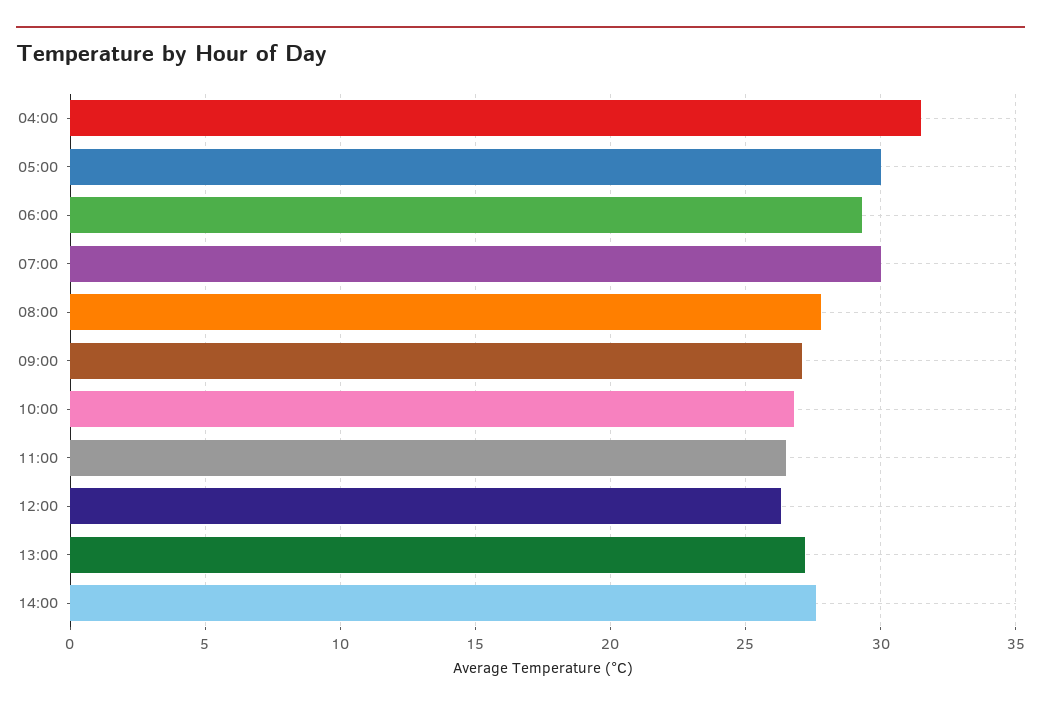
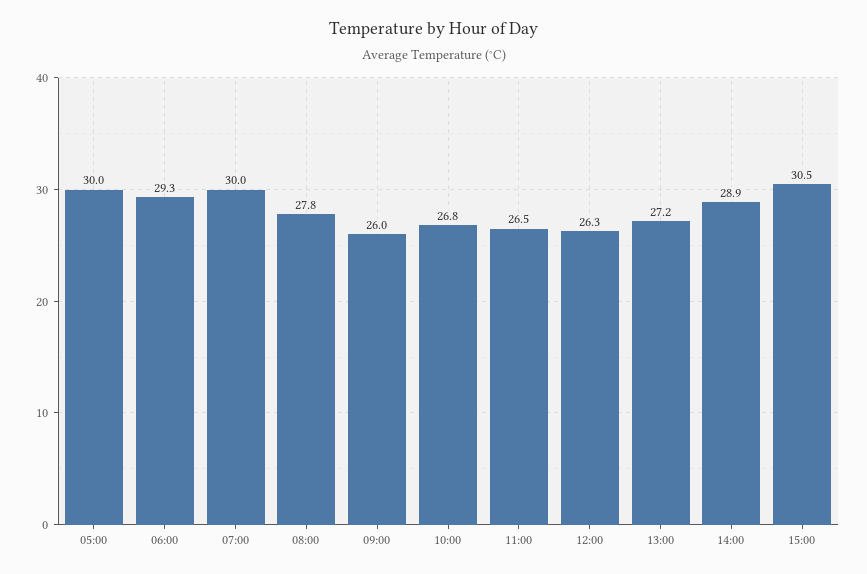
04:00: 31.5 -> none
09:00: 27 -> 26
14:00: 27.5 -> 28.9
15:00: none -> 30.5

